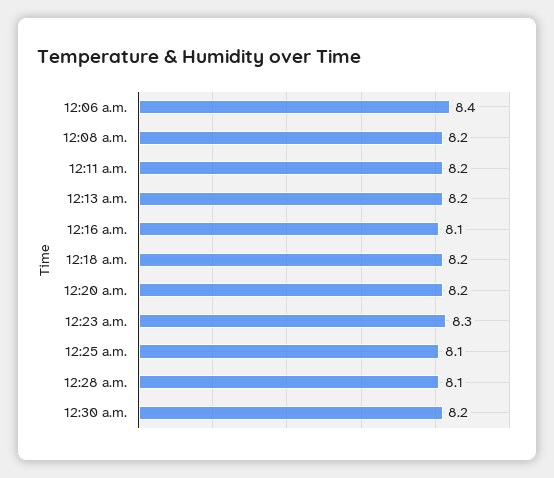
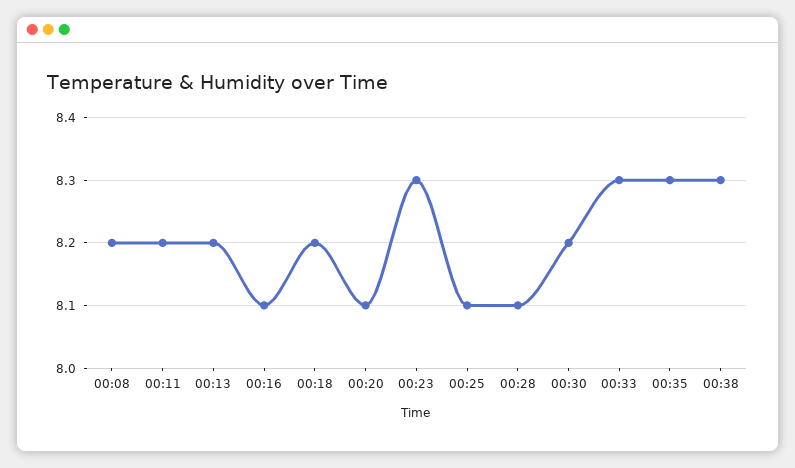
12:06 a.m.: 8.4 -> none
12:20 a.m.: 8.2 -> 8.1
00:33: none -> 8.3
00:35: none -> 8.3
00:38: none -> 8.3

